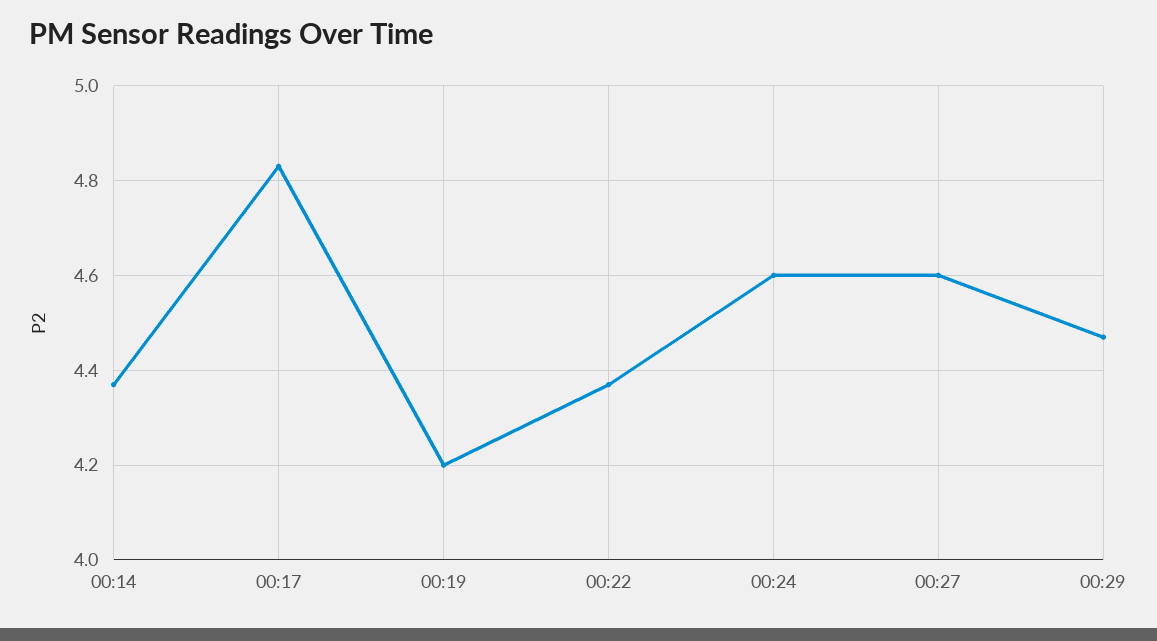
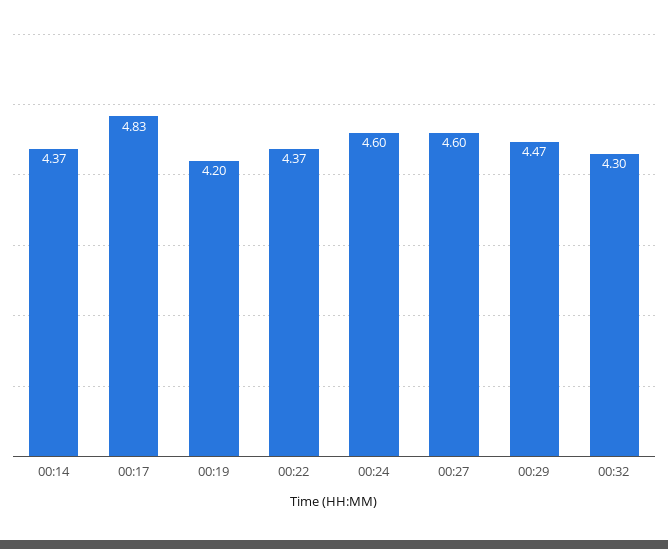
00:32: none -> 4.3

